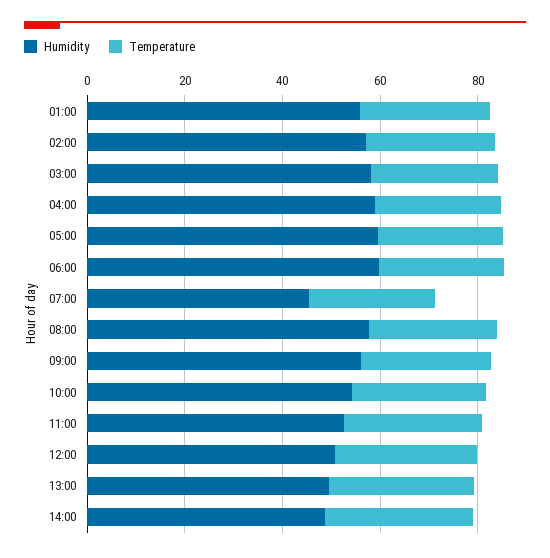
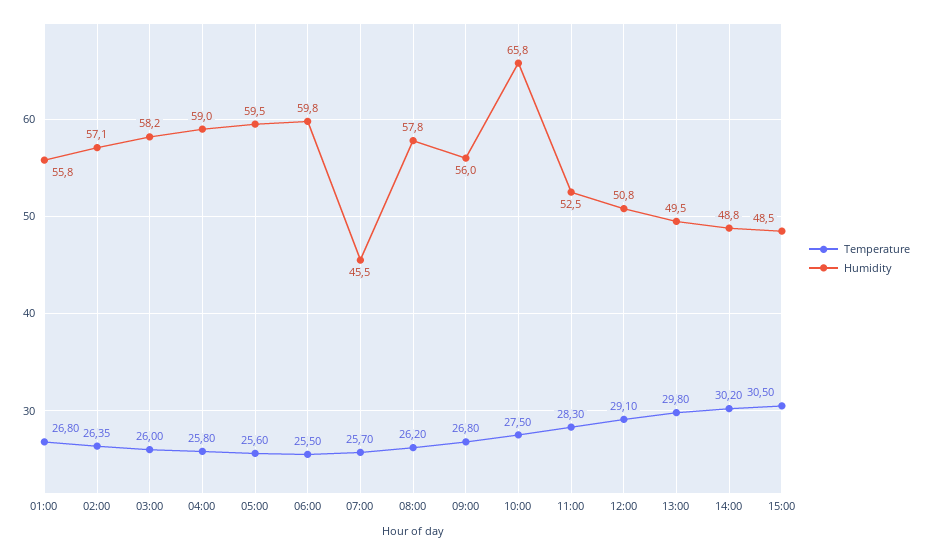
Humidity, 10:00: 55 -> 65.8
Temperature, 15:00: none -> 30.5
Humidity, 15:00: none -> 48.5

